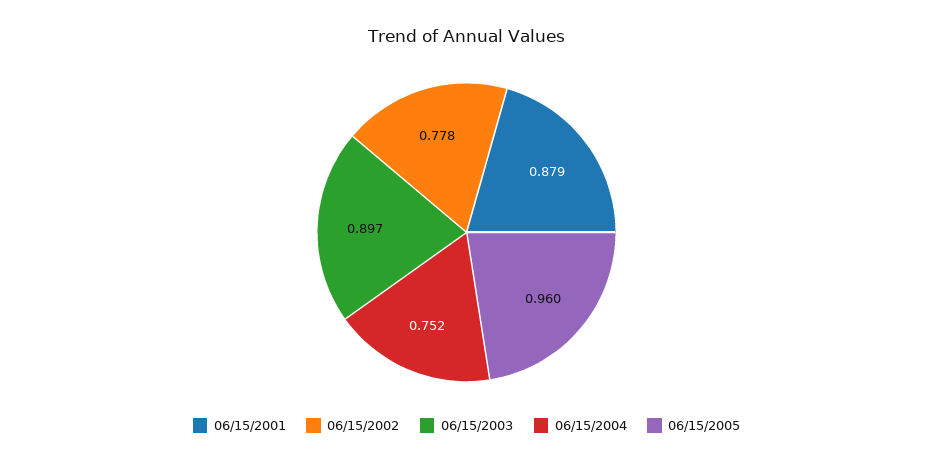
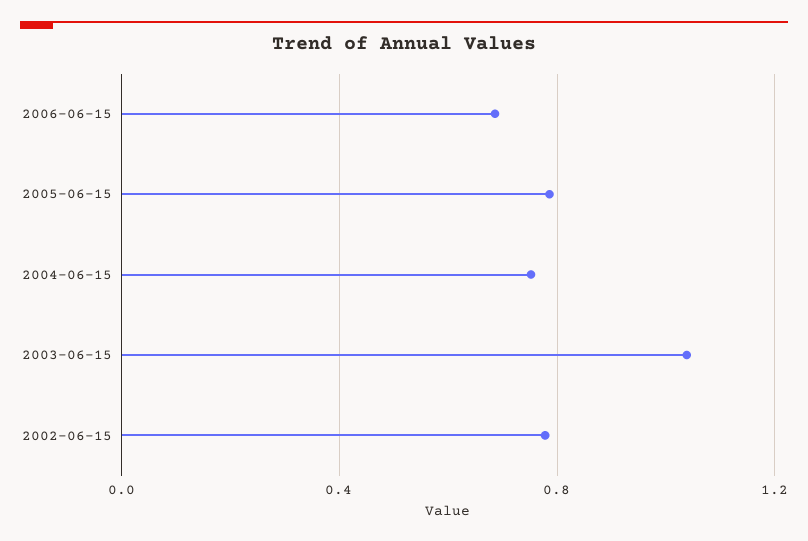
06/15/2001: 0.879 -> none
06/15/2003: 0.897 -> 1.05
06/15/2005: 0.96 -> 0.8
2006-06-15: none -> 0.7

